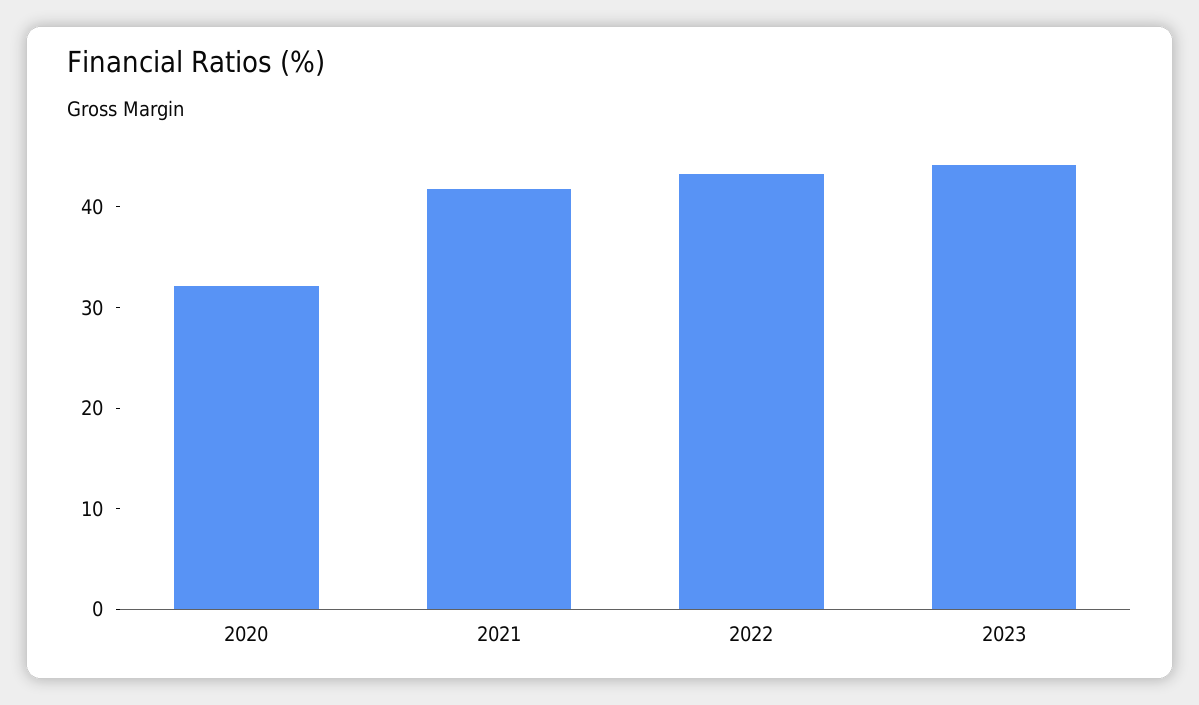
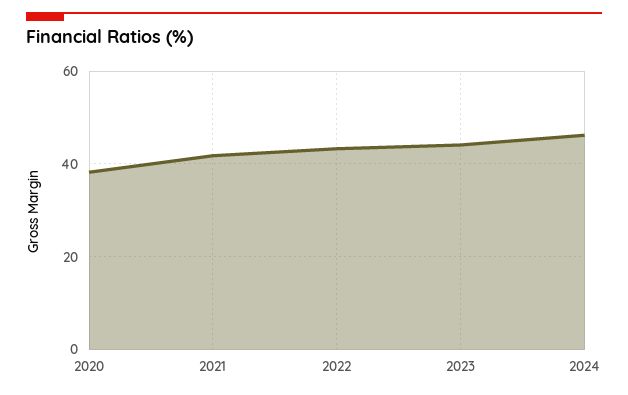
2020: 32 -> 38
2024: none -> 46

